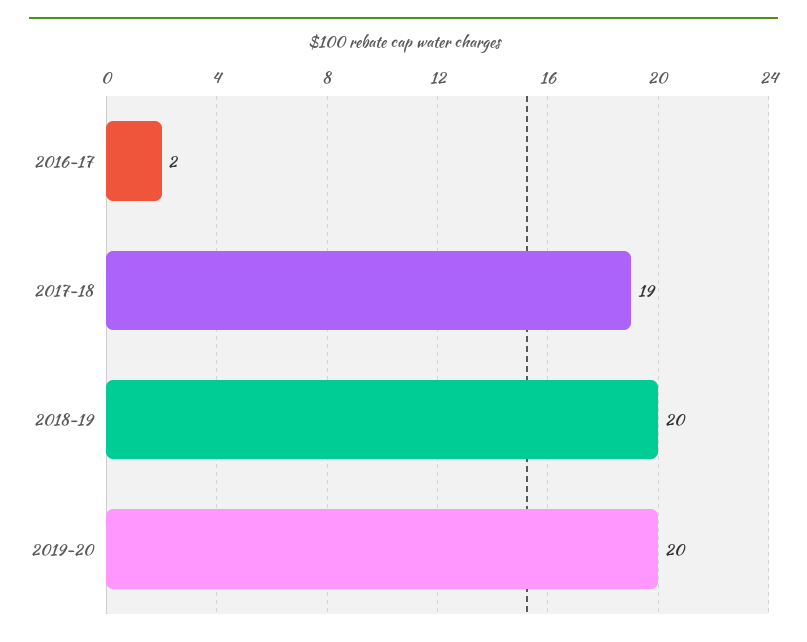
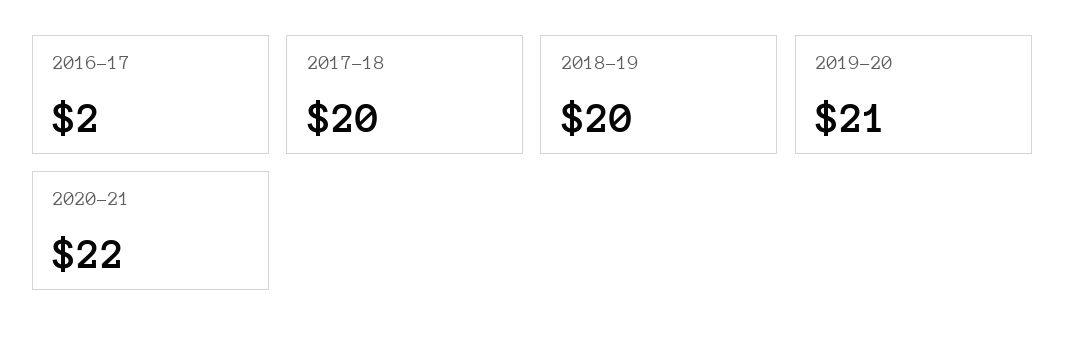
2017-18: 19 -> 20
2019-20: 20 -> 21
2020-21: none -> 22

